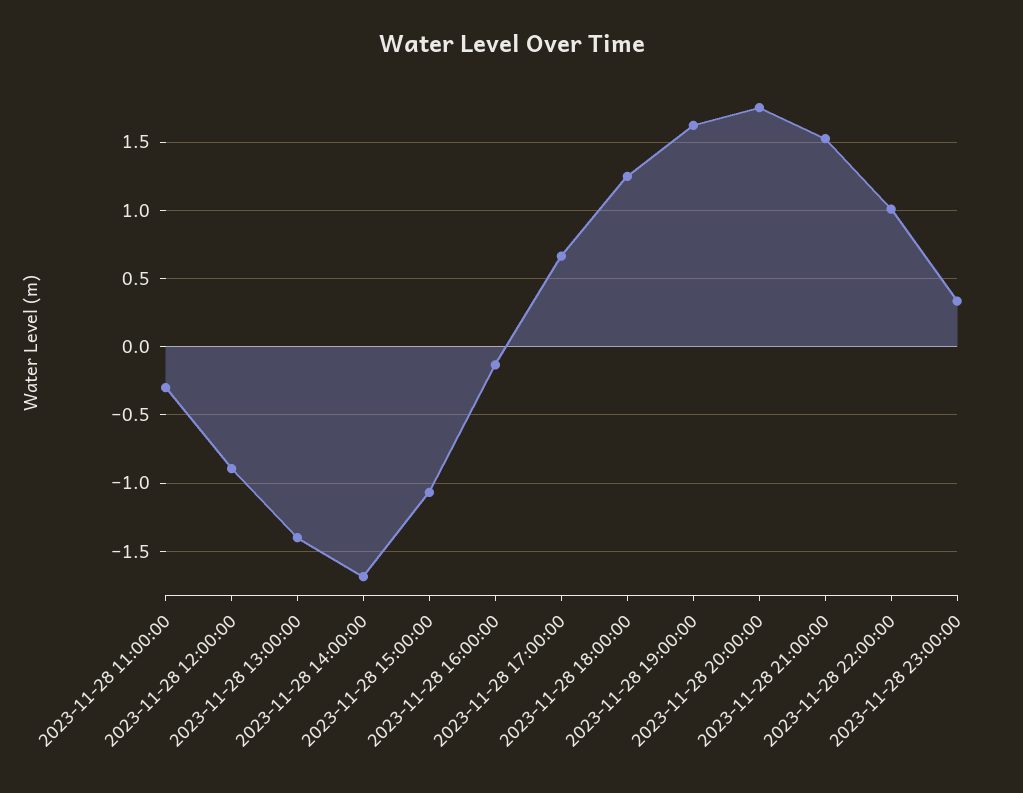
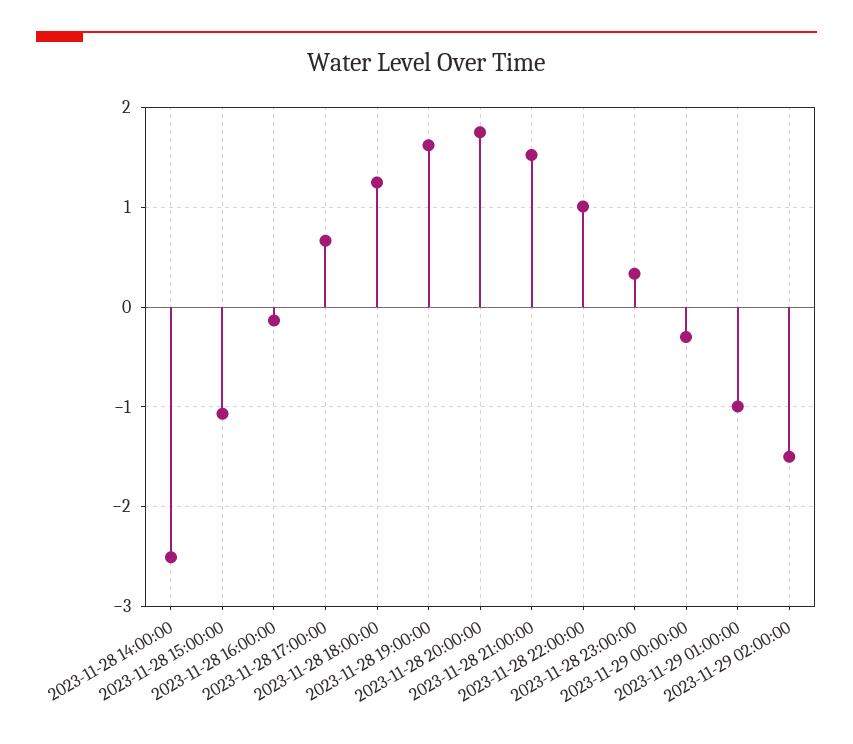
2023-11-28 11:00:00: -0.3 -> none
2023-11-28 12:00:00: -0.9 -> none
2023-11-28 13:00:00: -1.4 -> none
2023-11-28 14:00:00: -1.7 -> -2.5
2023-11-29 00:00:00: none -> -0.3
2023-11-29 01:00:00: none -> -1
2023-11-29 02:00:00: none -> -1.5

